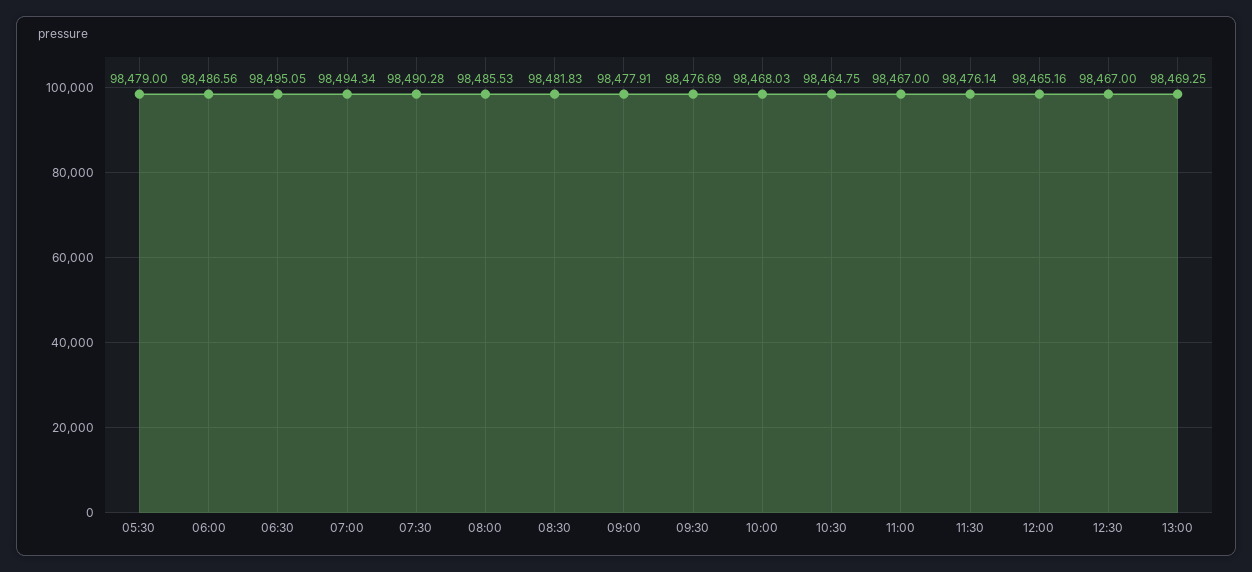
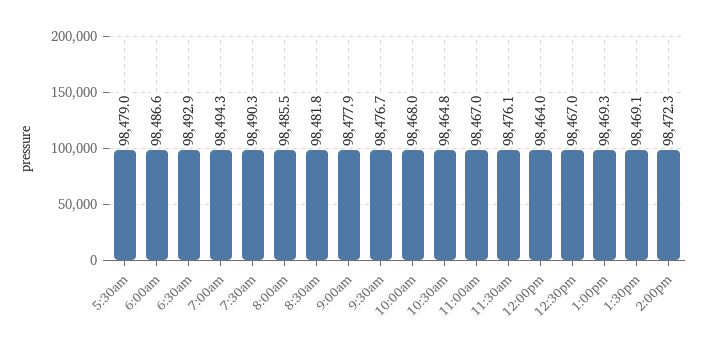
06:30: 98495.05 -> 98492.9
12:00: 98465.16 -> 98464
1:30pm: none -> 98469.1
2:00pm: none -> 98472.3

